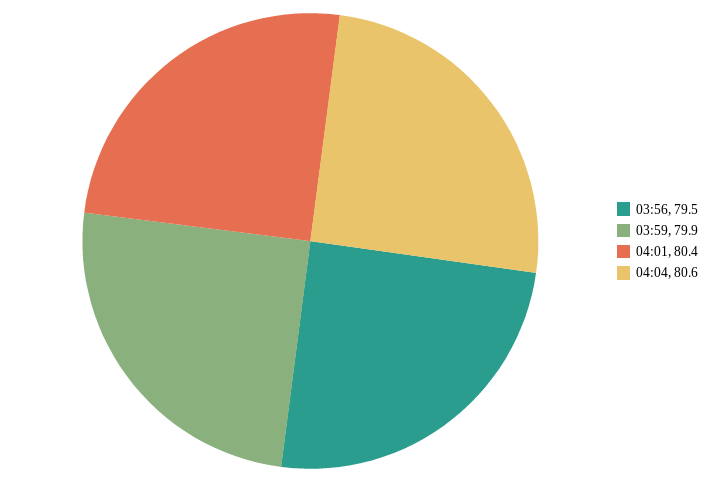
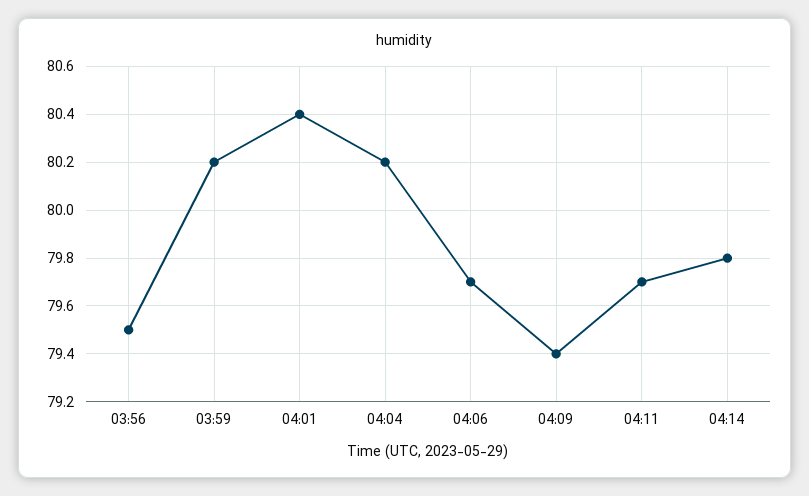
03:59: 79.9 -> 80.2
04:04: 80.6 -> 80.2
04:06: none -> 79.7
04:09: none -> 79.4
04:11: none -> 79.7
04:14: none -> 79.8

